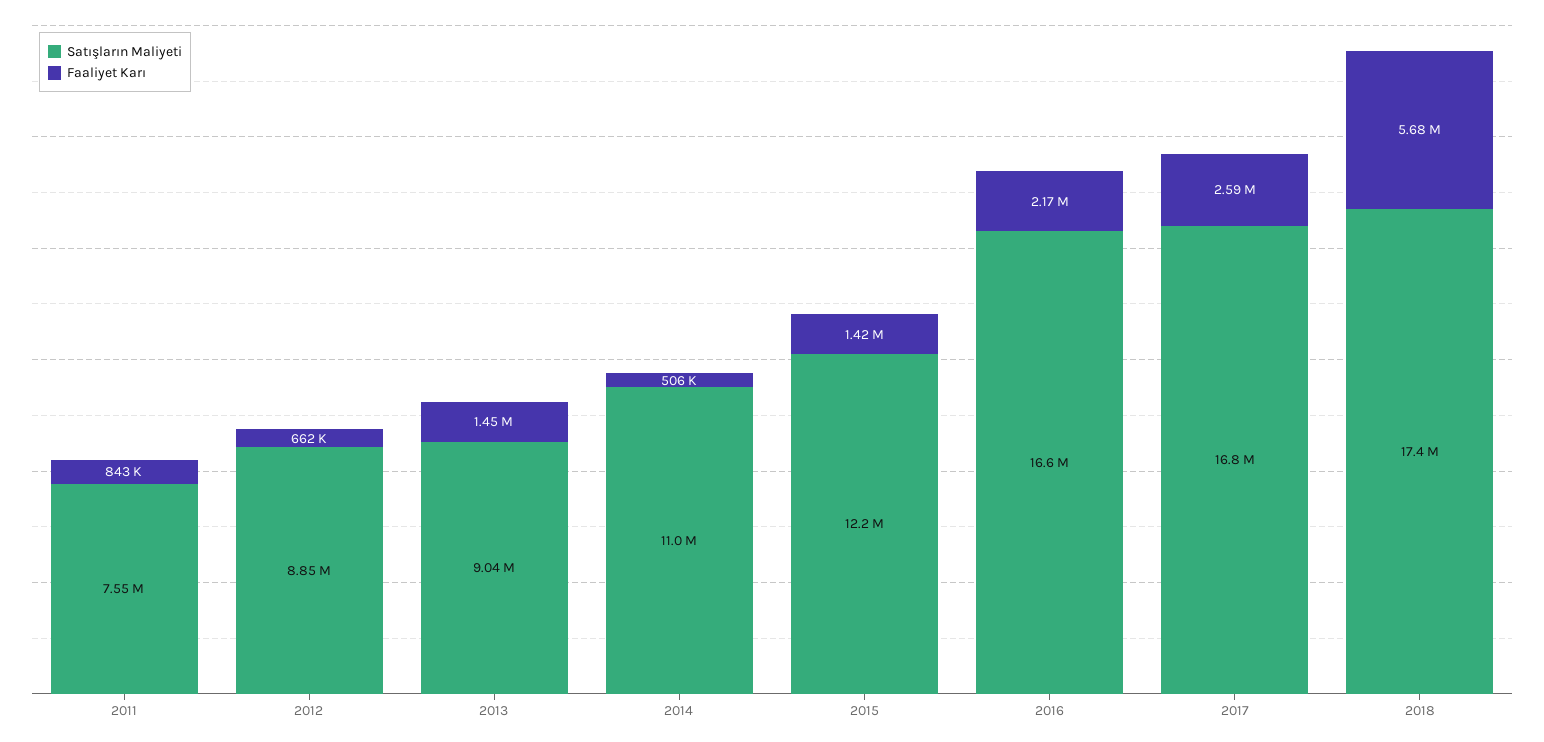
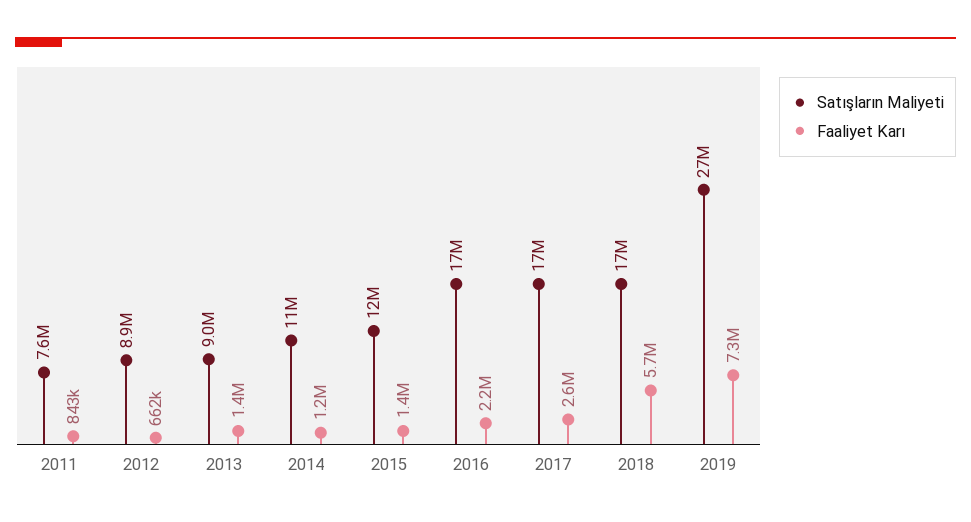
Faaliyet Karı, 2014: 506000 -> 1200000
Satışların Maliyeti, 2019: none -> 27000000
Faaliyet Karı, 2019: none -> 7300000

